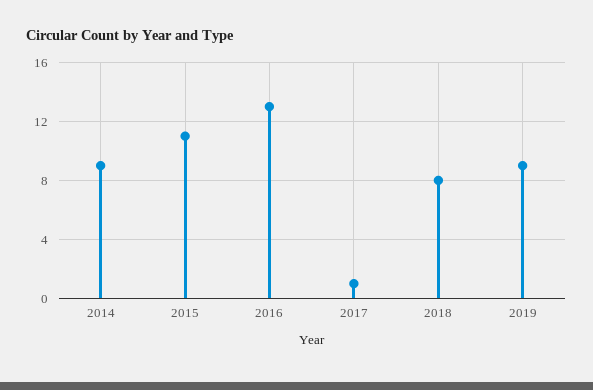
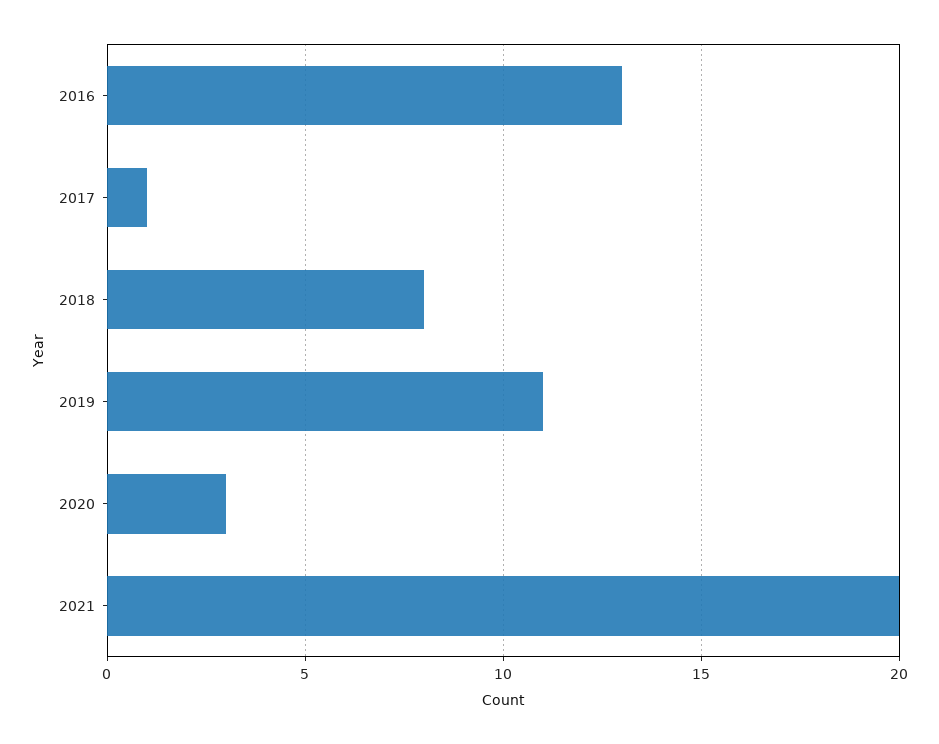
2014: 9 -> none
2015: 11 -> none
2019: 9 -> 11
2020: none -> 3
2021: none -> 20

